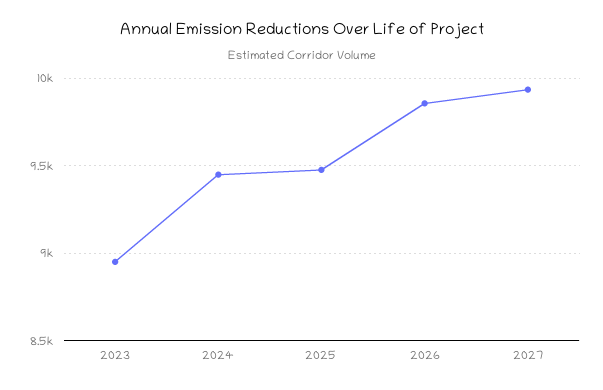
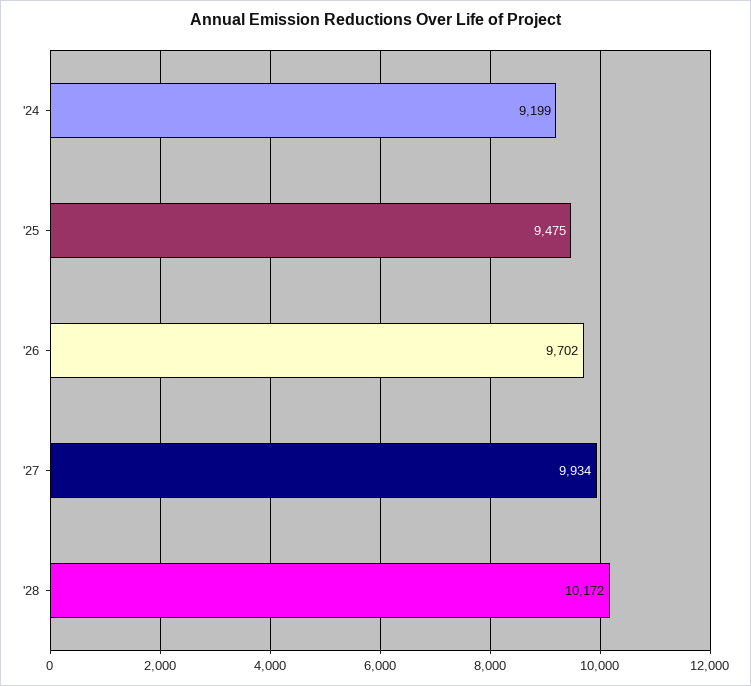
2023: 8950 -> none
2024: 9450 -> 9199
2026: 9850 -> 9702
'28: none -> 10172

